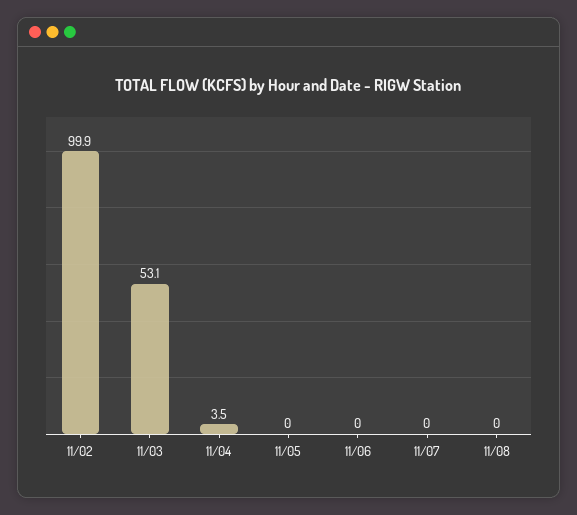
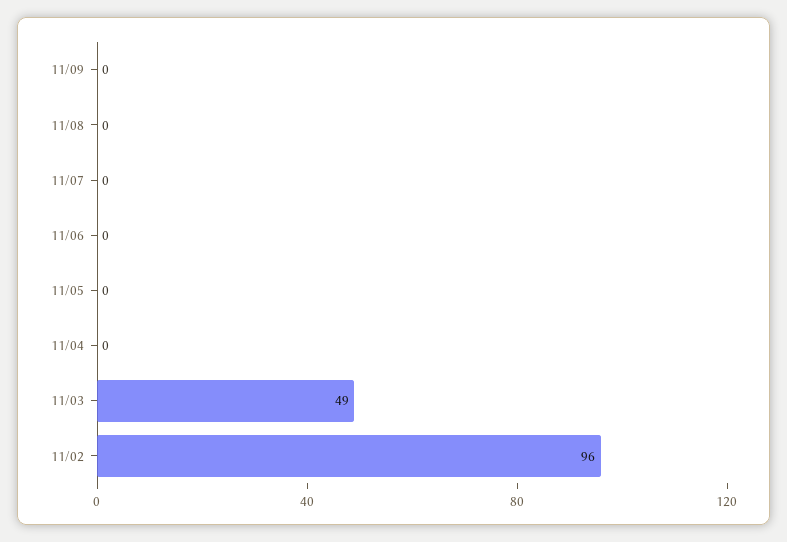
11/02: 99.9 -> 96
11/03: 53.1 -> 49
11/04: 3.5 -> 0
11/09: none -> 0

